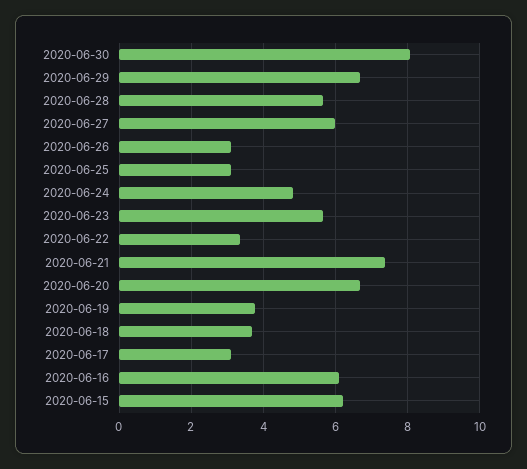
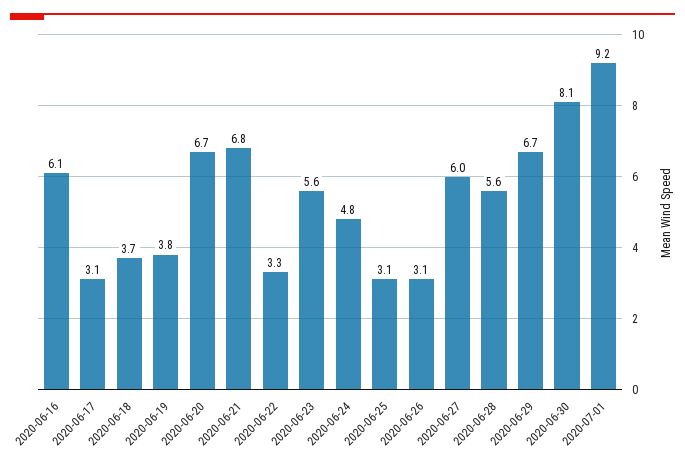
2020-06-21: 7.4 -> 6.8
2020-06-15: 6.2 -> none
2020-07-01: none -> 9.2

